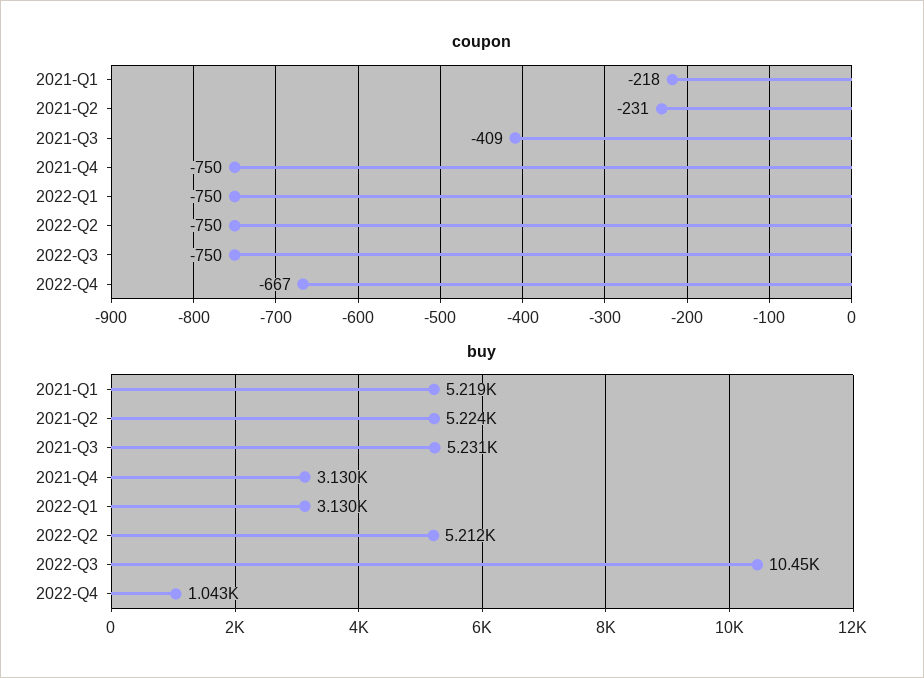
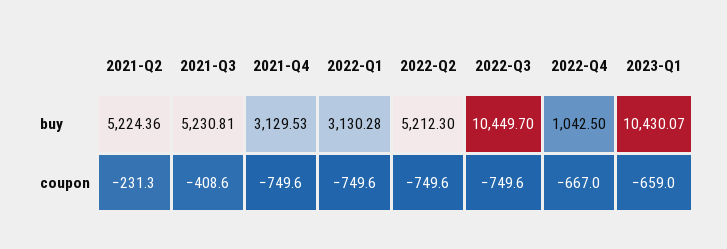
coupon, 2021-Q1: -218 -> none
buy, 2021-Q1: 5219 -> none
buy, 2023-Q1: none -> 10430.07
coupon, 2023-Q1: none -> -659

